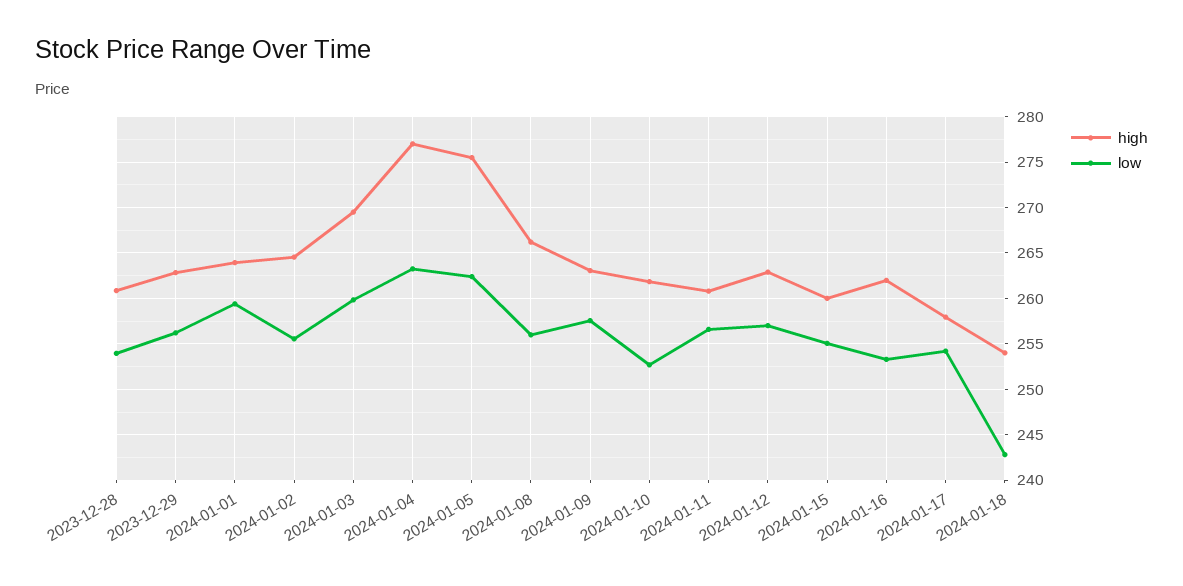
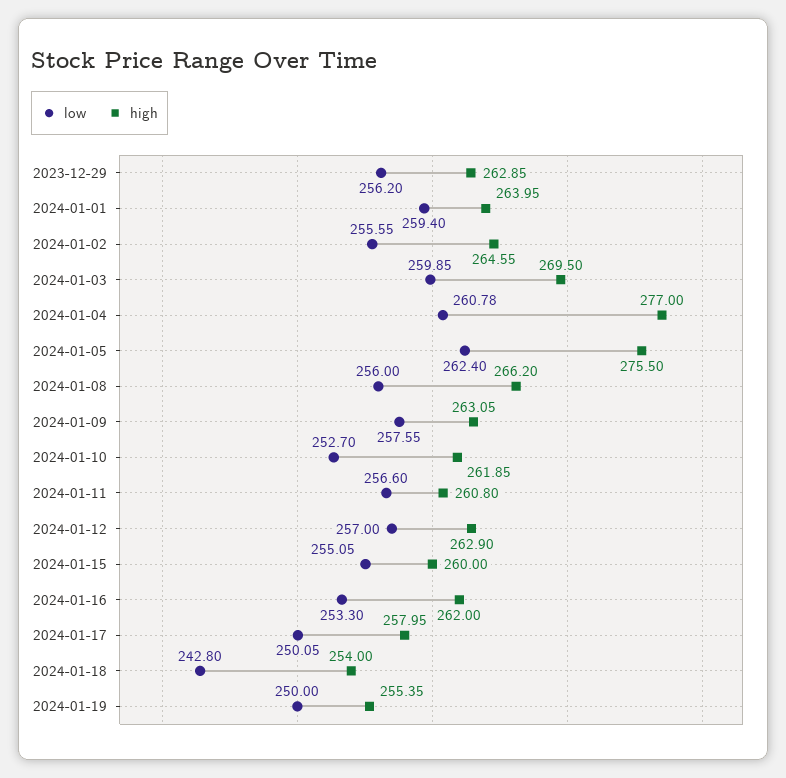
high, 2023-12-28: 261 -> none
low, 2023-12-28: 254 -> none
low, 2024-01-04: 263 -> 260.78
low, 2024-01-17: 254 -> 250.05
low, 2024-01-19: none -> 250
high, 2024-01-19: none -> 255.35

